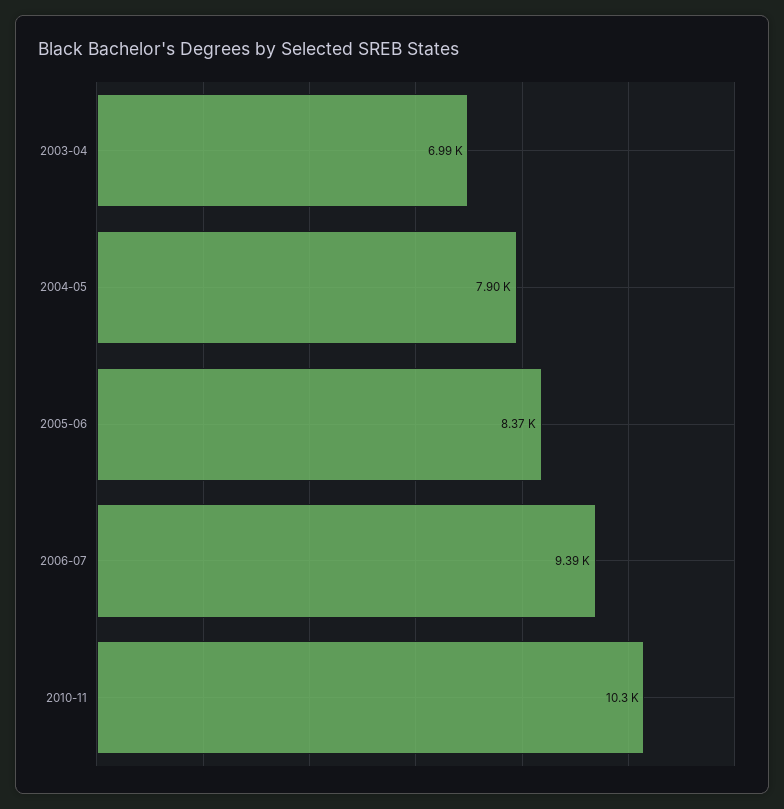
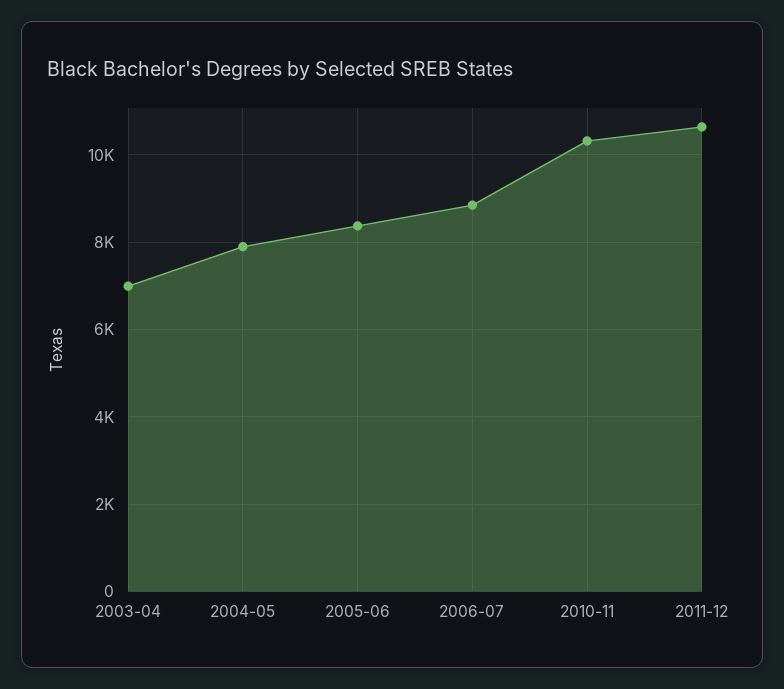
2006-07: 9390 -> 8800
2011-12: none -> 10600

